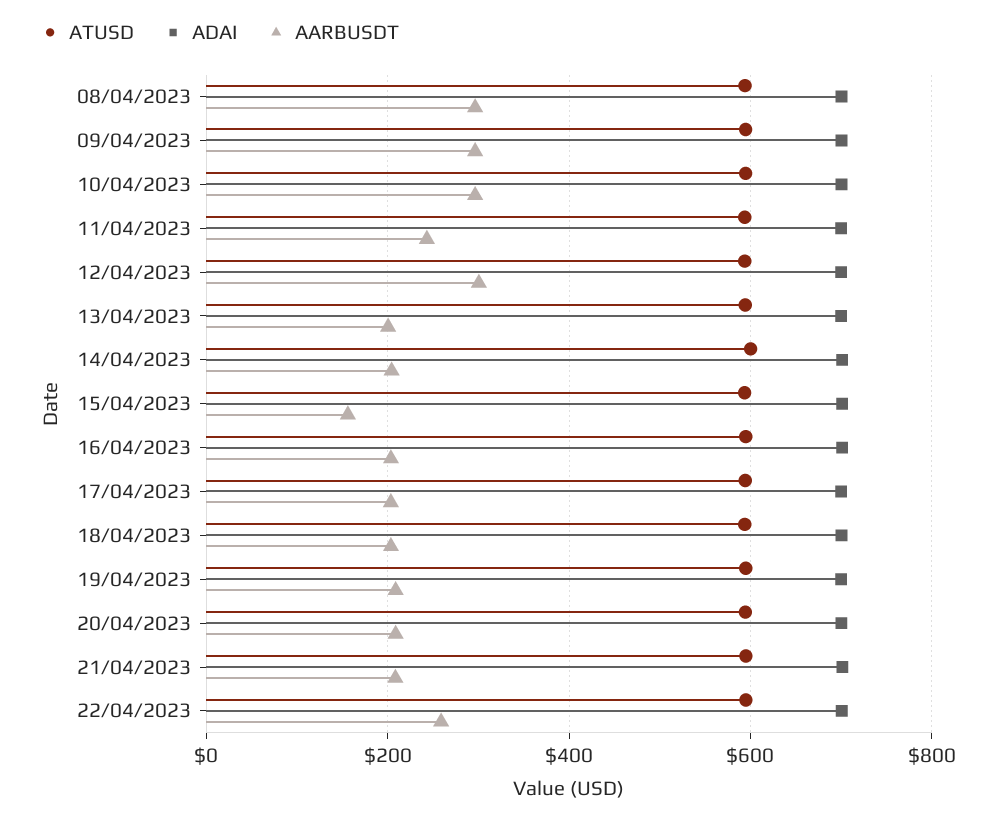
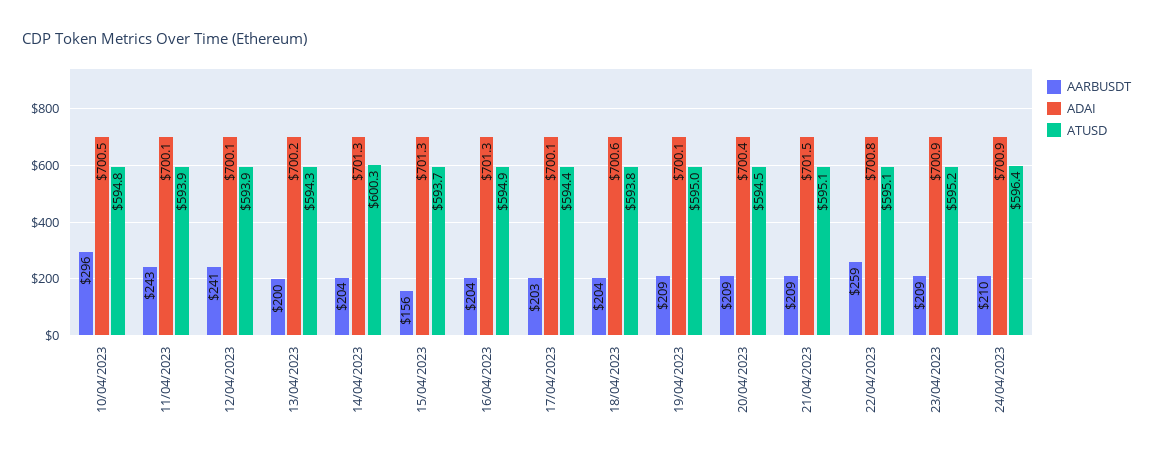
ATUSD, 08/04/2023: 600 -> none
ADAI, 08/04/2023: 700 -> none
AARBUSDT, 08/04/2023: 300 -> none
ATUSD, 09/04/2023: 600 -> none
ADAI, 09/04/2023: 700 -> none
AARBUSDT, 09/04/2023: 300 -> none
AARBUSDT, 12/04/2023: 300 -> 241
AARBUSDT, 23/04/2023: none -> 209
ADAI, 23/04/2023: none -> 700.9
ATUSD, 23/04/2023: none -> 595.2
AARBUSDT, 24/04/2023: none -> 210
ADAI, 24/04/2023: none -> 700.9
ATUSD, 24/04/2023: none -> 596.4

